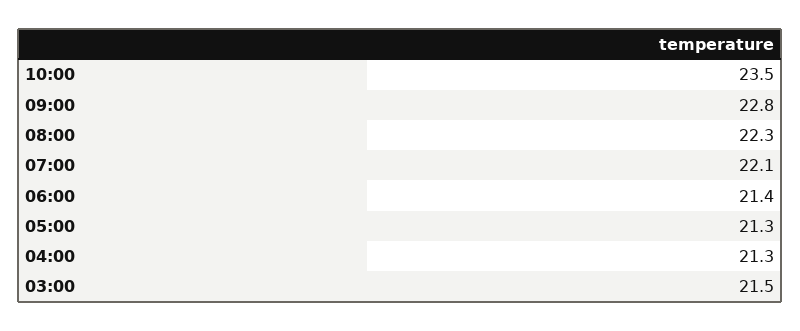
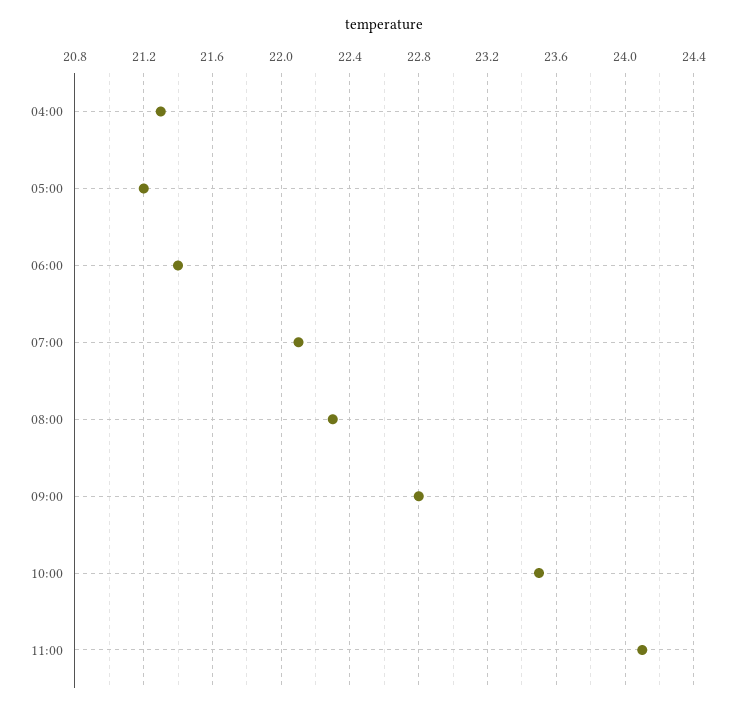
05:00: 21.3 -> 21.2
03:00: 21.5 -> none
11:00: none -> 24.1

